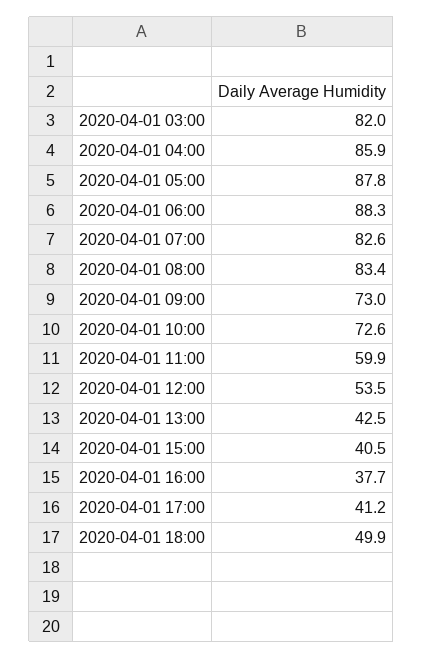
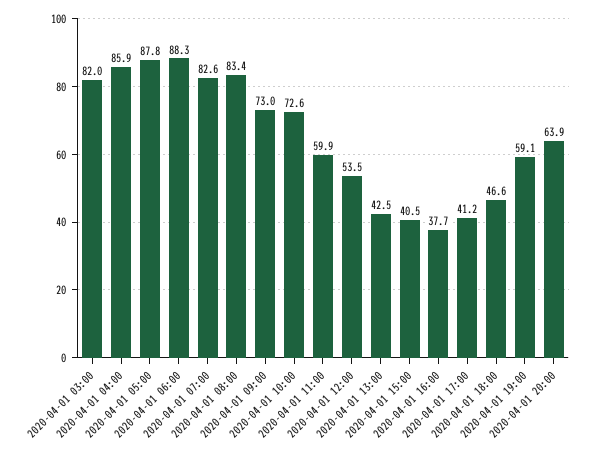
2020-04-01 18:00: 49.9 -> 46.6
2020-04-01 19:00: none -> 59.1
2020-04-01 20:00: none -> 63.9

